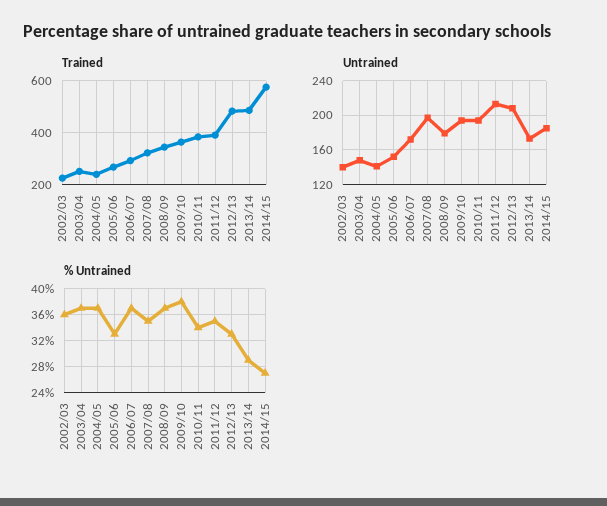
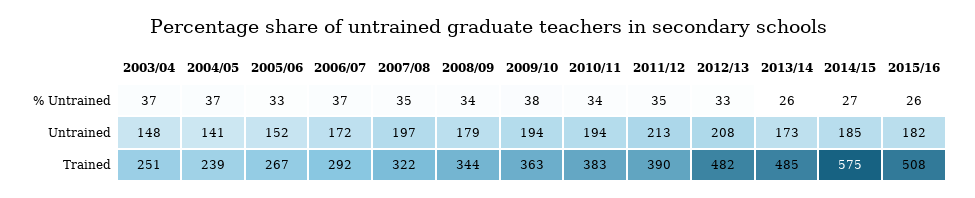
Trained, 2002/03: 225 -> none
Untrained, 2002/03: 140 -> none
% Untrained, 2002/03: 36 -> none
% Untrained, 2008/09: 37 -> 34
% Untrained, 2013/14: 29 -> 26
% Untrained, 2015/16: none -> 26
Untrained, 2015/16: none -> 182
Trained, 2015/16: none -> 508

